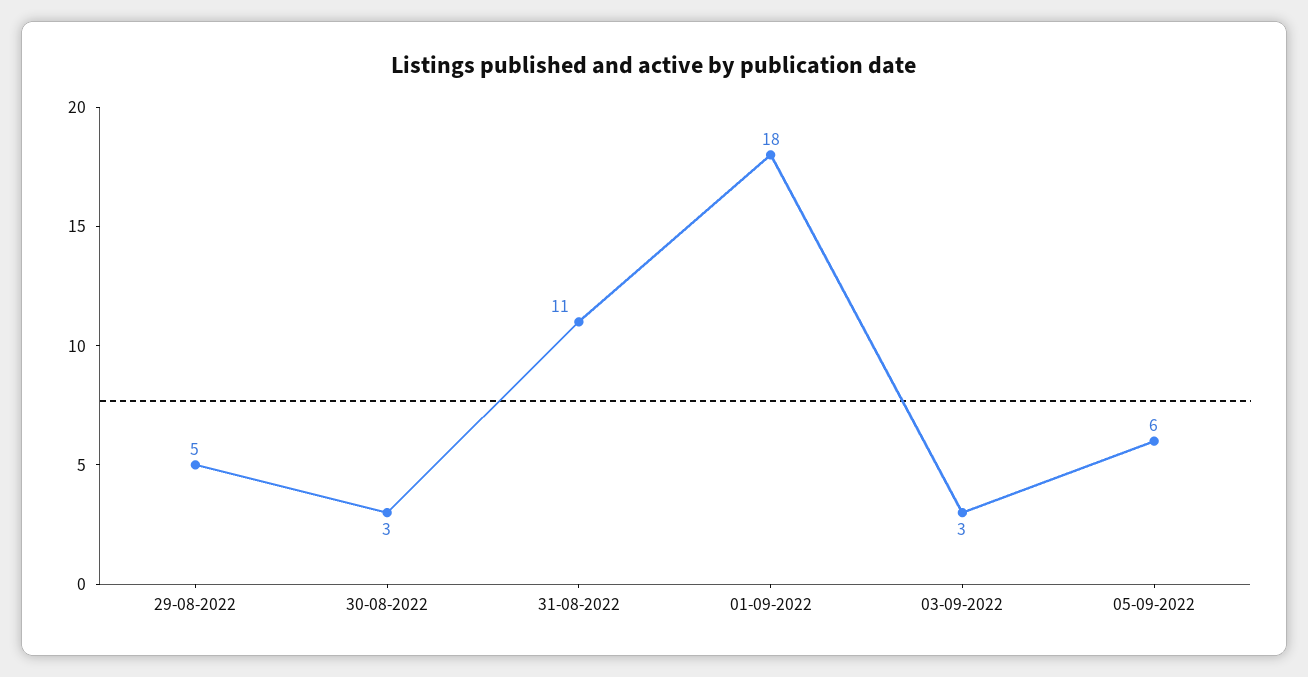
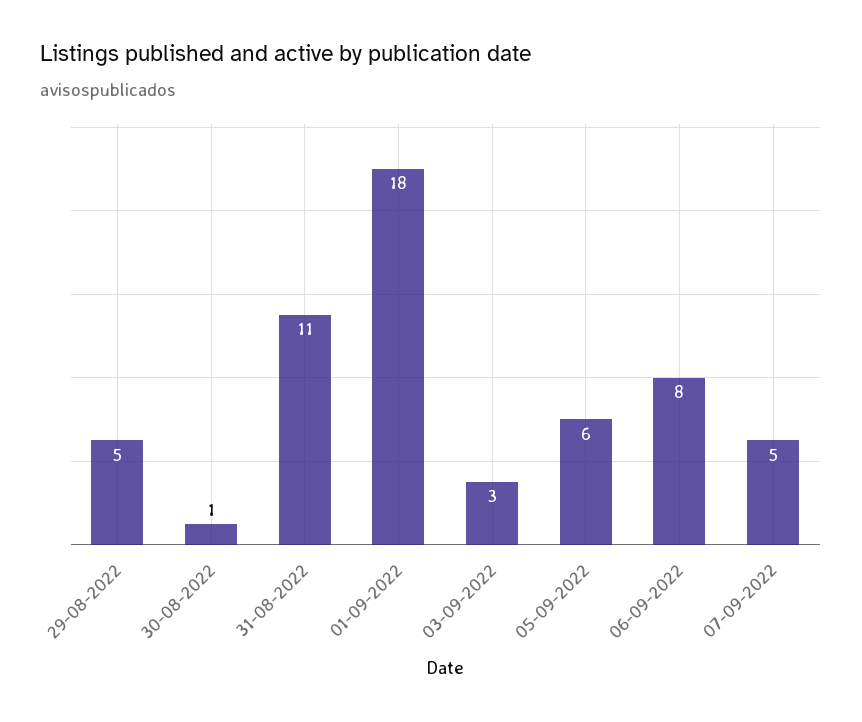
30-08-2022: 3 -> 1
06-09-2022: none -> 8
07-09-2022: none -> 5

